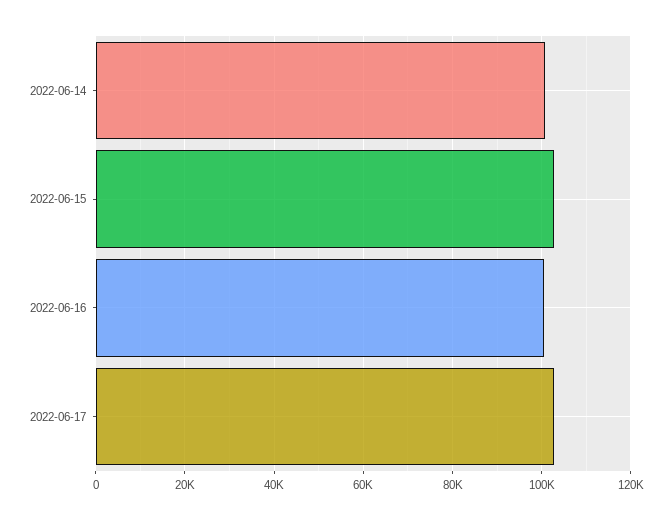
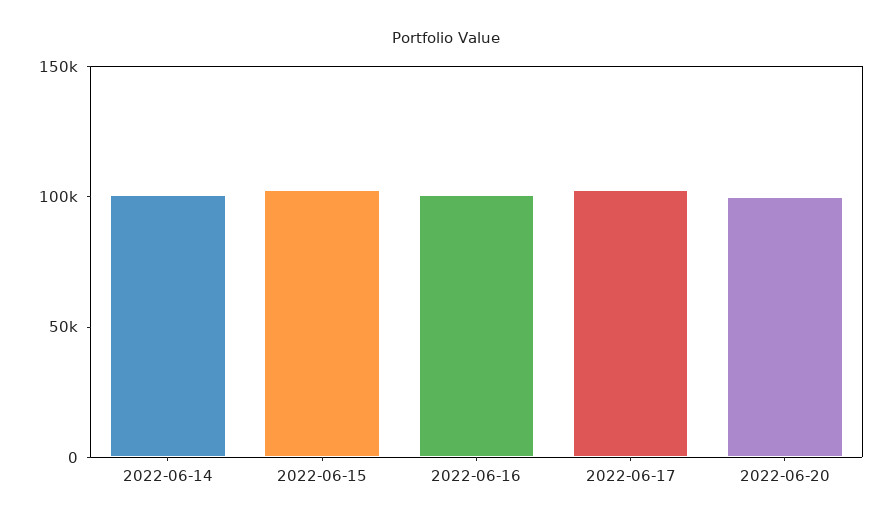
2022-06-20: none -> 100000

